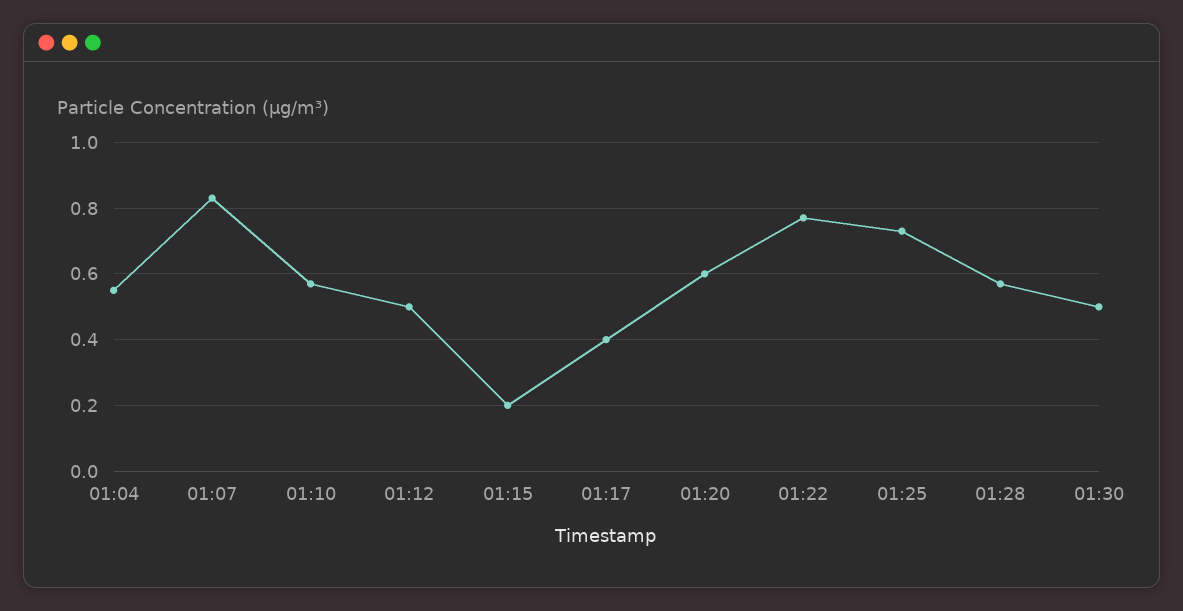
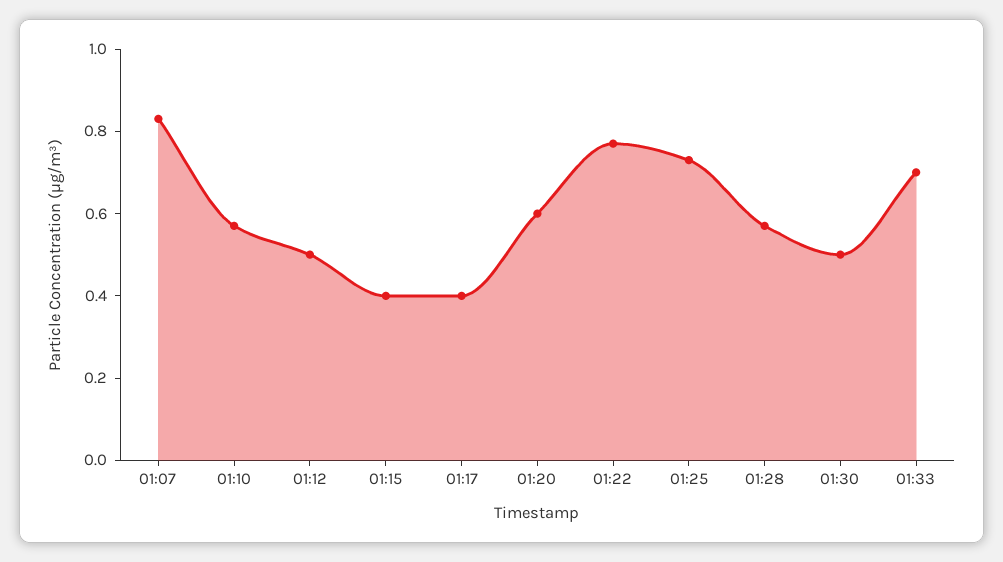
01:04: 0.55 -> none
01:15: 0.2 -> 0.4
01:33: none -> 0.7

